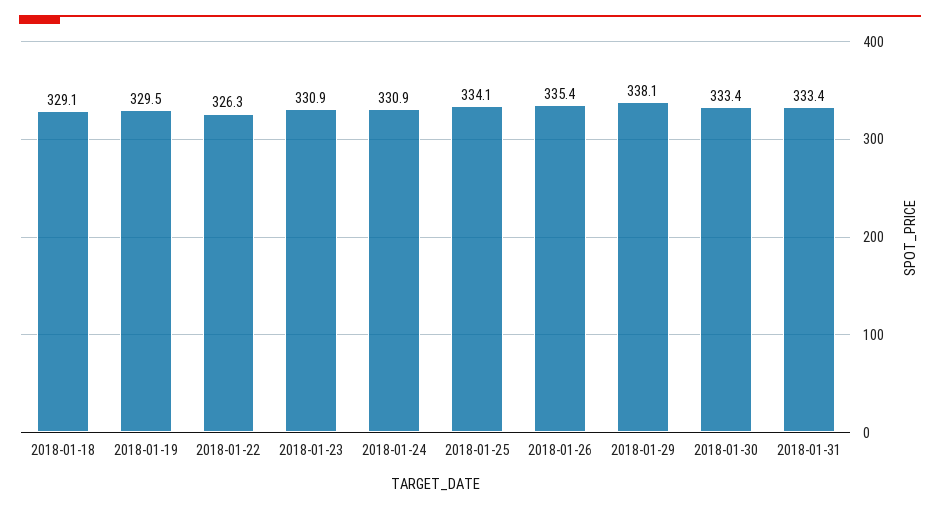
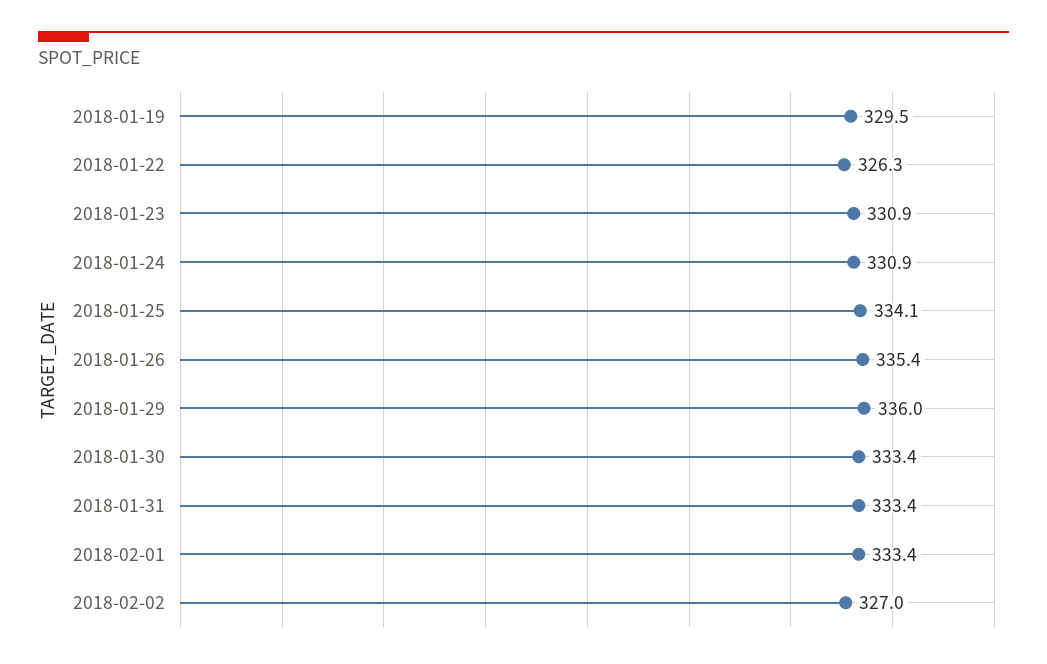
2018-01-18: 329.1 -> none
2018-01-29: 338.1 -> 336
2018-02-01: none -> 333.4
2018-02-02: none -> 327

